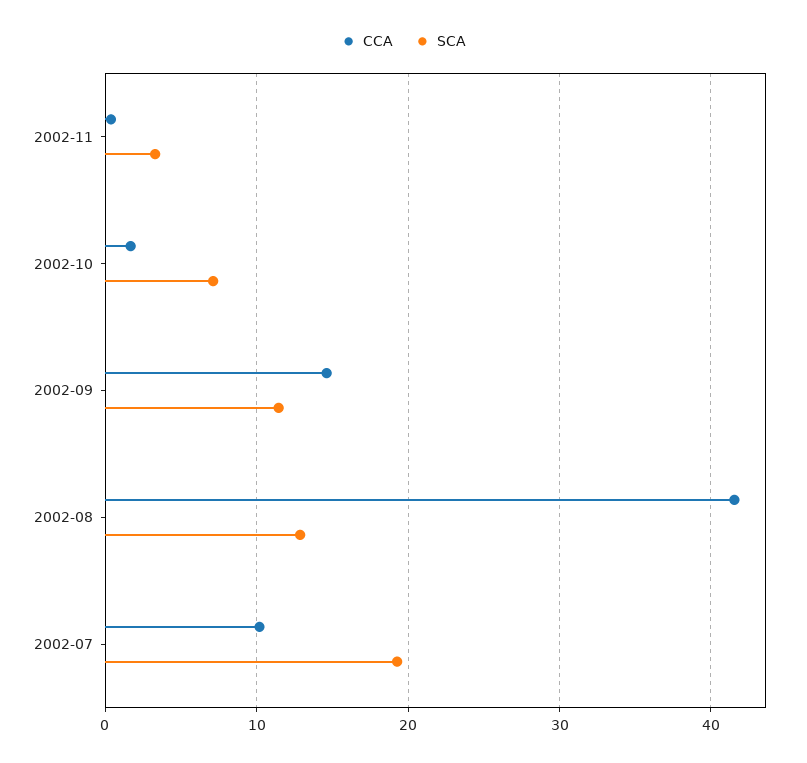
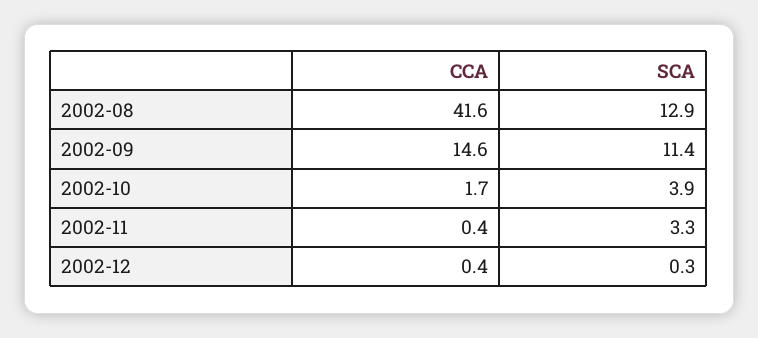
SCA, 2002-10: 7 -> 3.9
CCA, 2002-07: 10 -> none
SCA, 2002-07: 19 -> none
CCA, 2002-12: none -> 0.4
SCA, 2002-12: none -> 0.3

